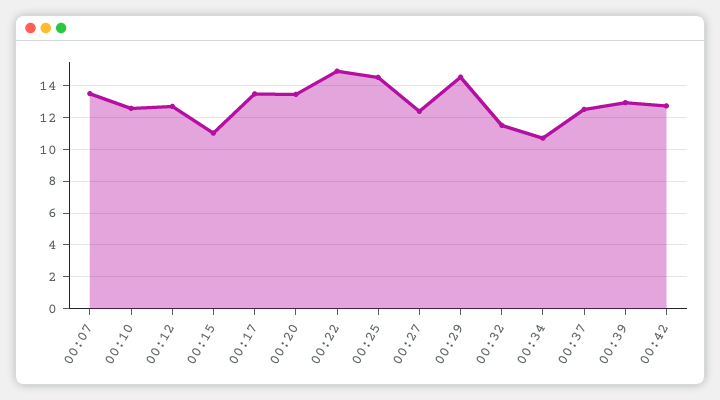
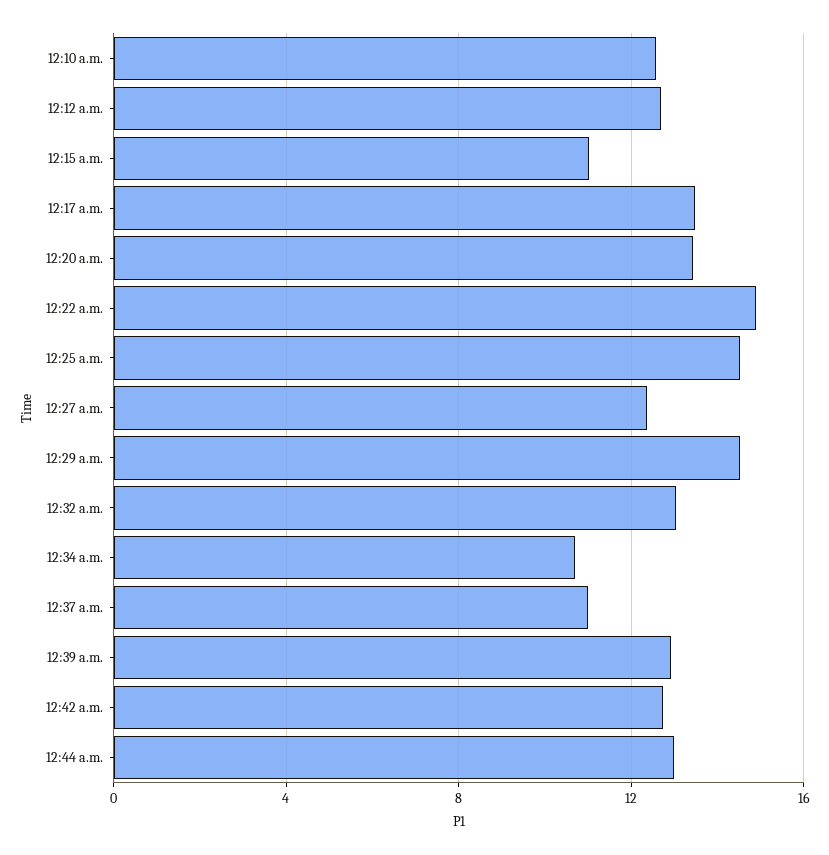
00:07: 13.5 -> none
00:32: 11.5 -> 13
00:37: 12.5 -> 11
12:44 a.m.: none -> 13

